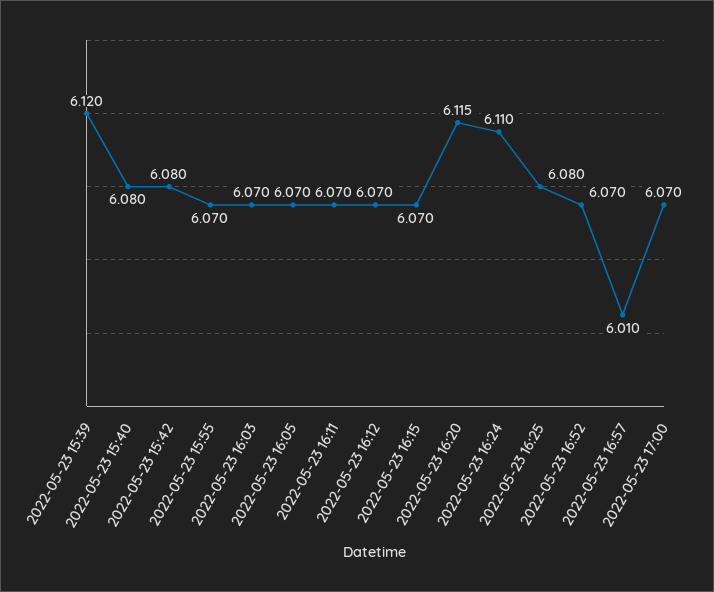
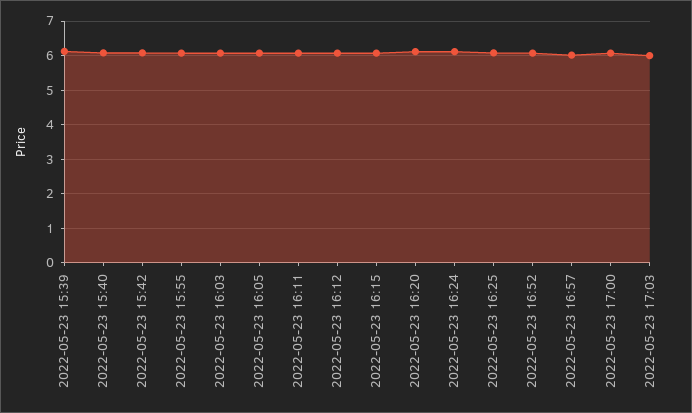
2022-05-23 17:03: none -> 6

